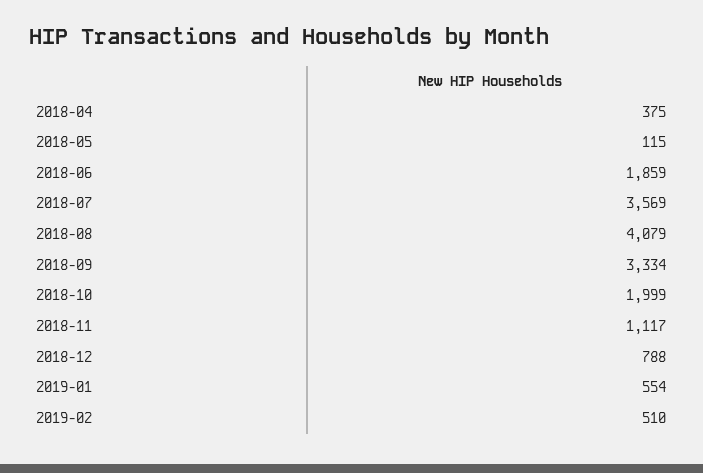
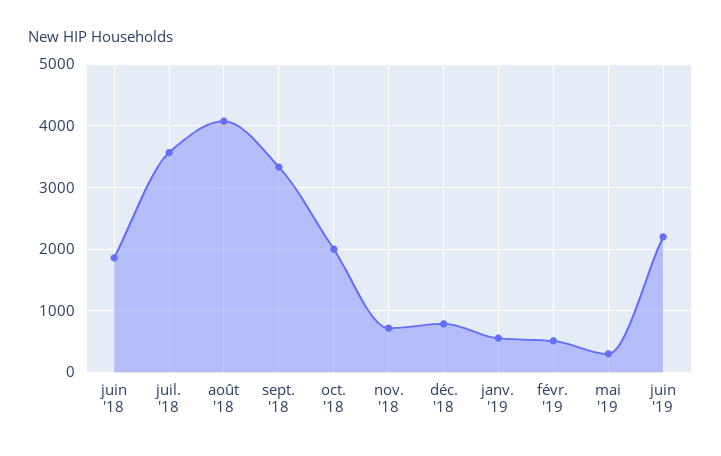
2018-04: 375 -> none
2018-05: 115 -> none
2018-11: 1117 -> 700
mai '19: none -> 300
juin '19: none -> 2200

